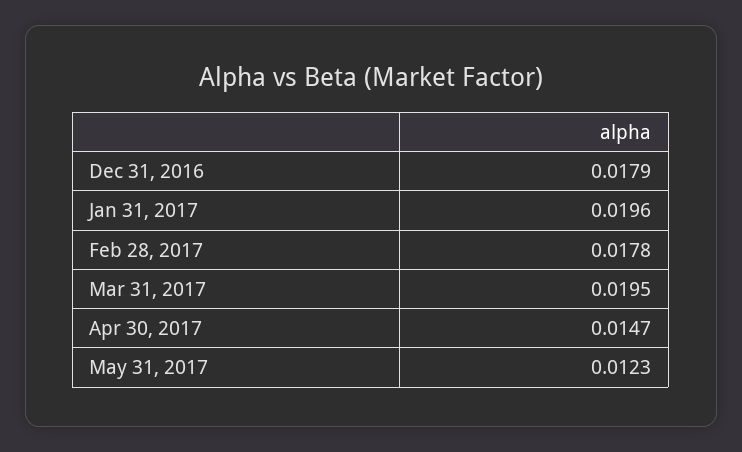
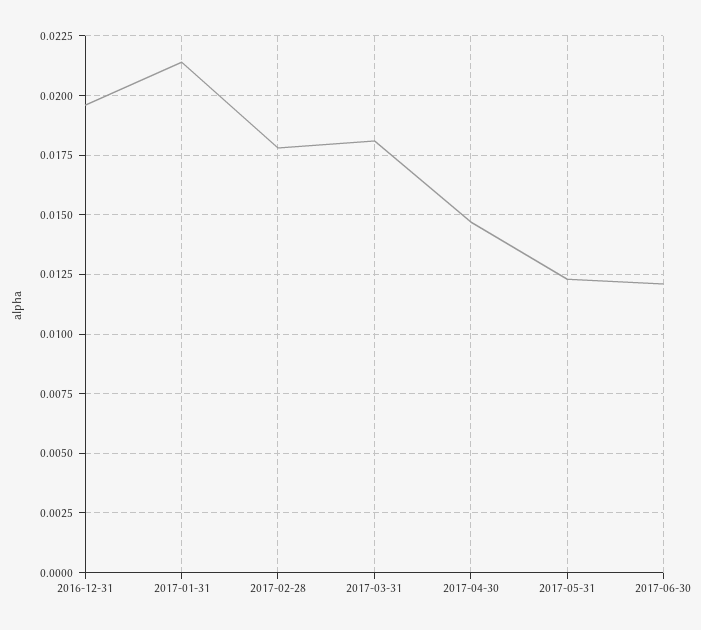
Dec 31, 2016: 0.0179 -> 0.0195
Jan 31, 2017: 0.0196 -> 0.0215
Mar 31, 2017: 0.0195 -> 0.018
2017-06-30: none -> 0.012

